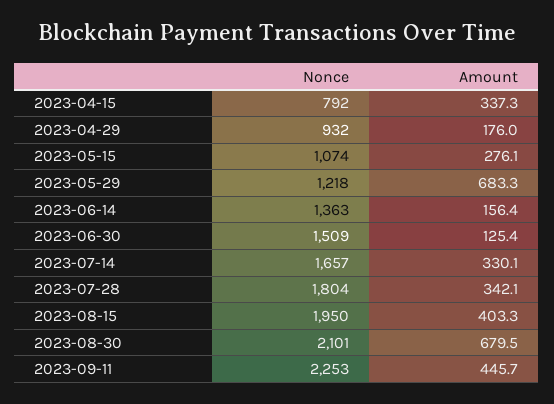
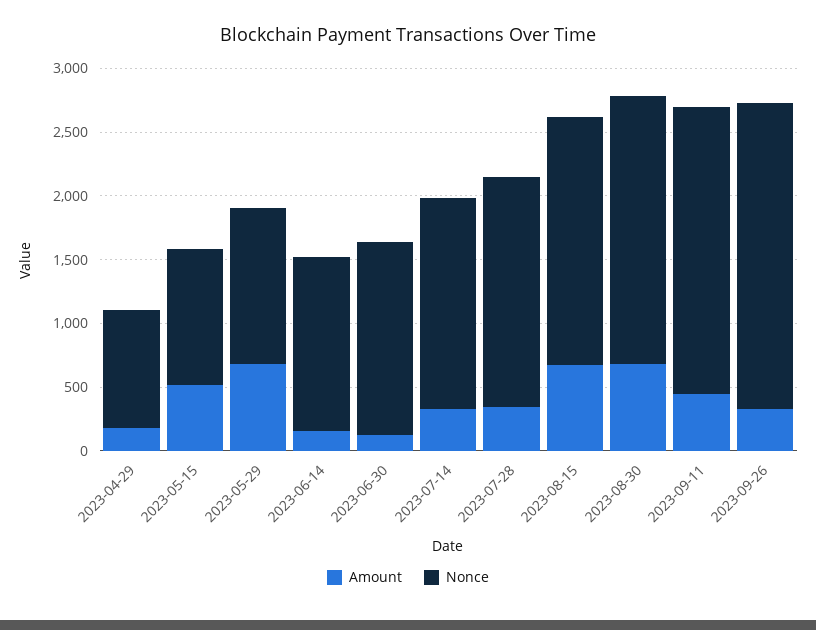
Nonce, 2023-04-15: 792 -> none
Amount, 2023-04-15: 337.3 -> none
Amount, 2023-05-15: 276.1 -> 500
Amount, 2023-08-15: 403.3 -> 700
Amount, 2023-09-26: none -> 300
Nonce, 2023-09-26: none -> 2400

